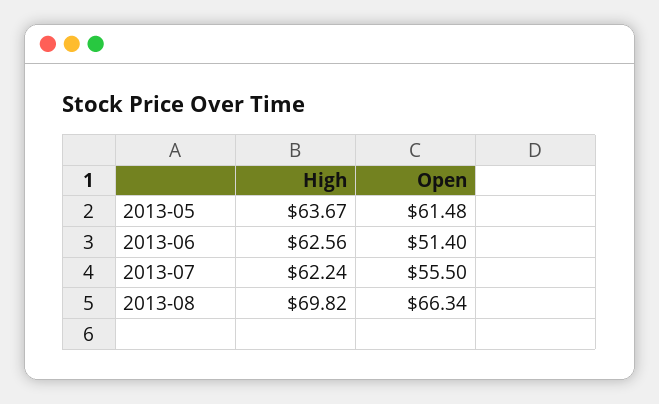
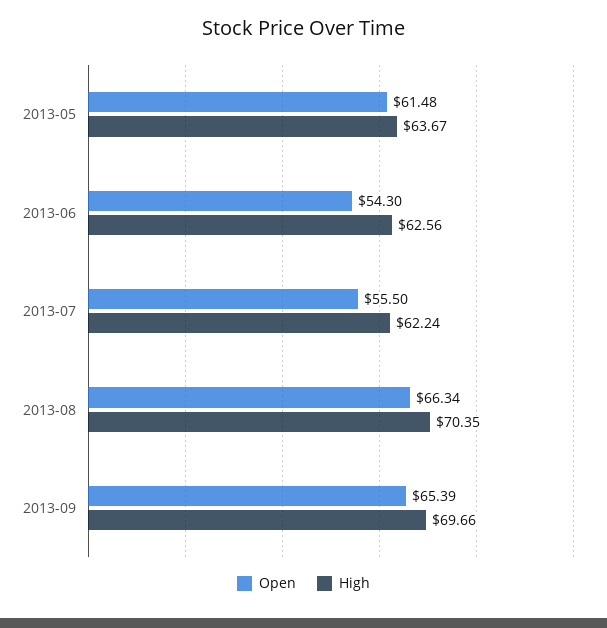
Open, 2013-06: 51.4 -> 54.3
High, 2013-08: 69.82 -> 70.35
Open, 2013-09: none -> 65.39
High, 2013-09: none -> 69.66

